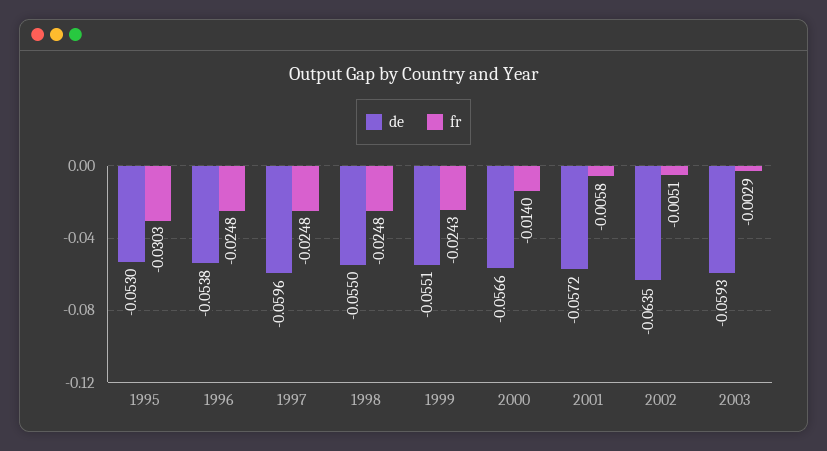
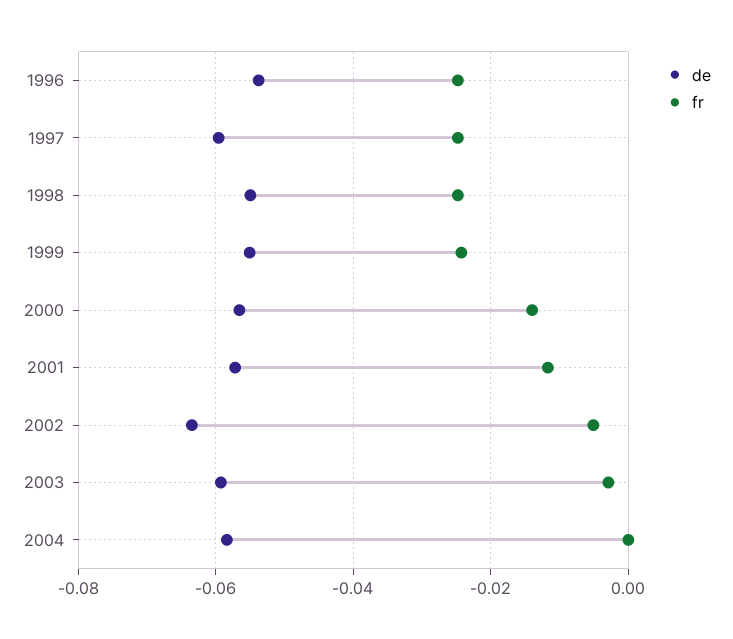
de, 1995: -0.053 -> none
fr, 1995: -0.0303 -> none
fr, 2001: -0.0058 -> -0.012
de, 2004: none -> -0.058
fr, 2004: none -> 0

